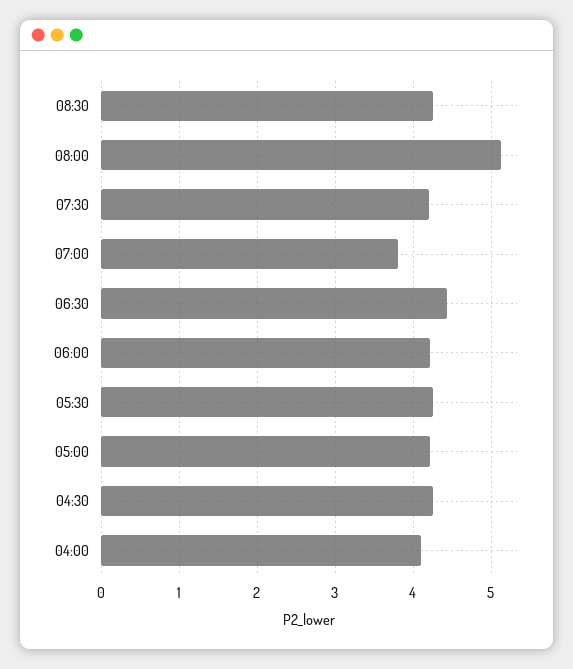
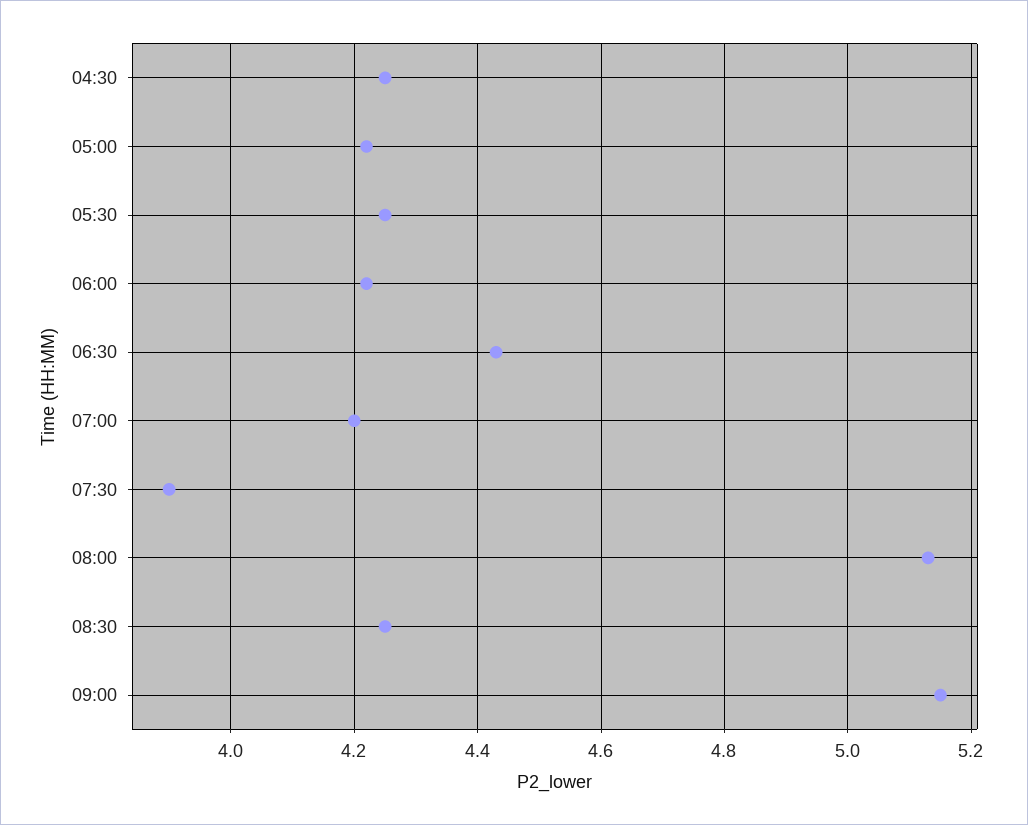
07:30: 4.2 -> 3.9
07:00: 3.8 -> 4.2
04:00: 4.1 -> none
09:00: none -> 5.15

